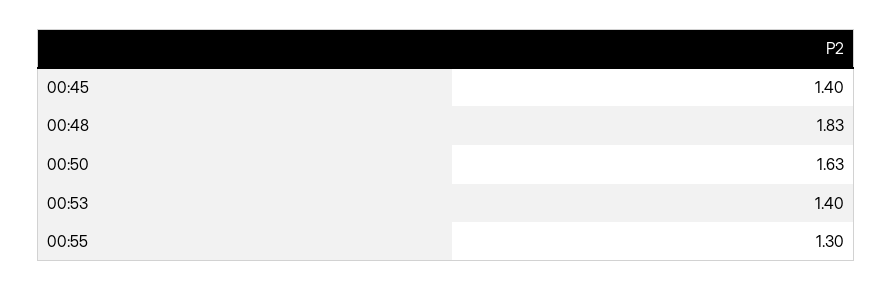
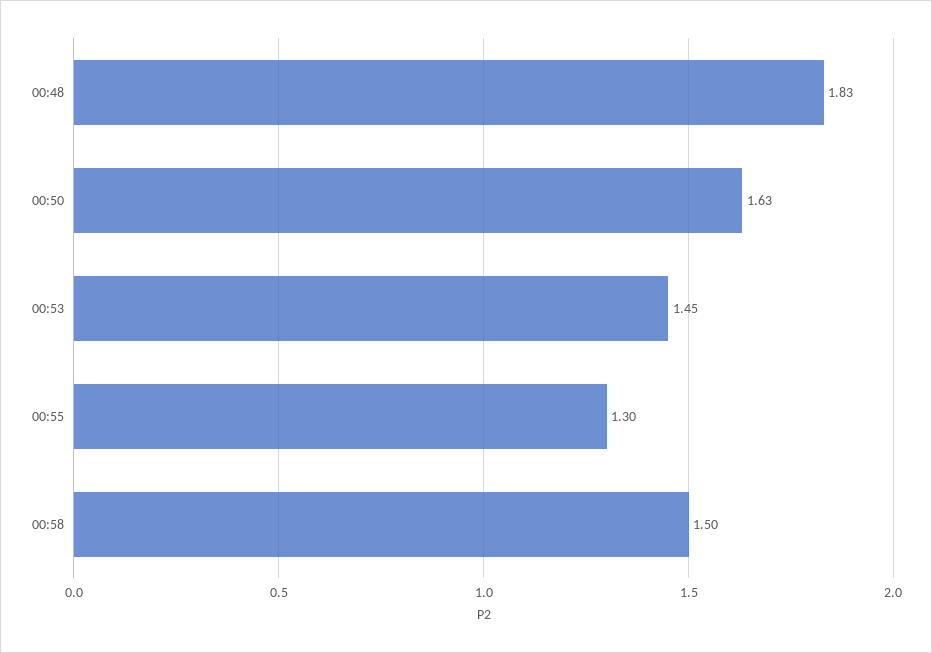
00:45: 1.4 -> none
00:53: 1.4 -> 1.45
00:58: none -> 1.5

